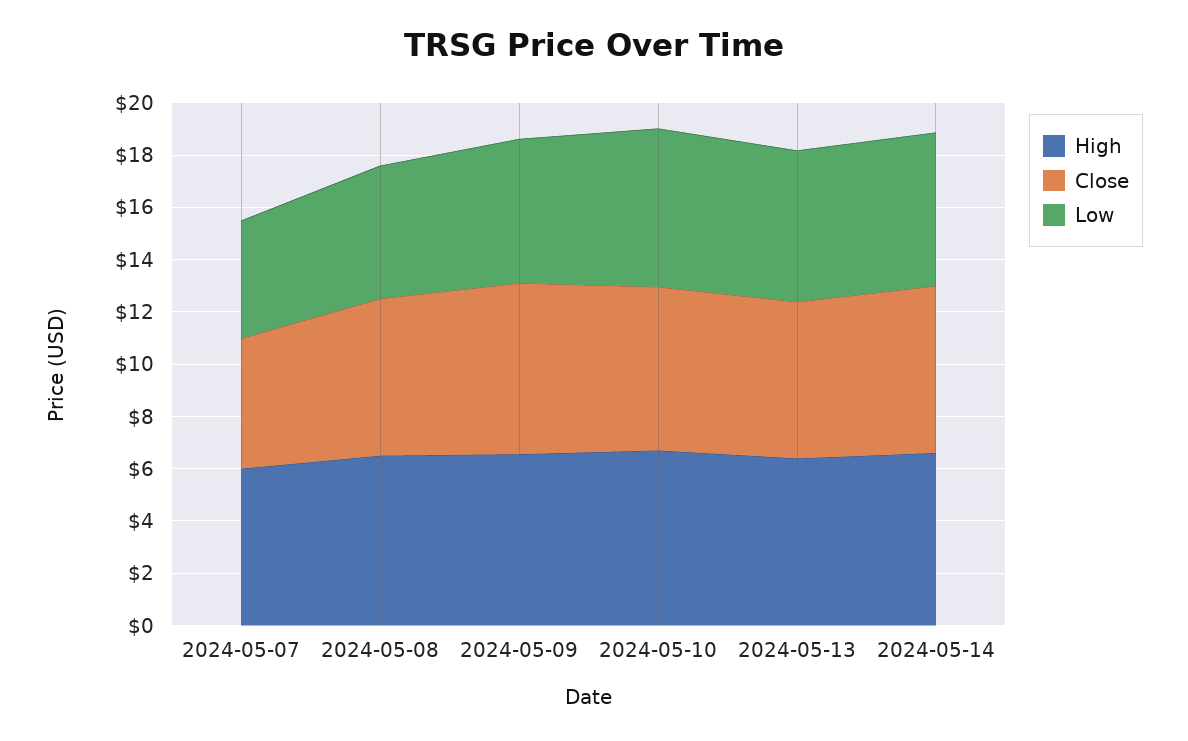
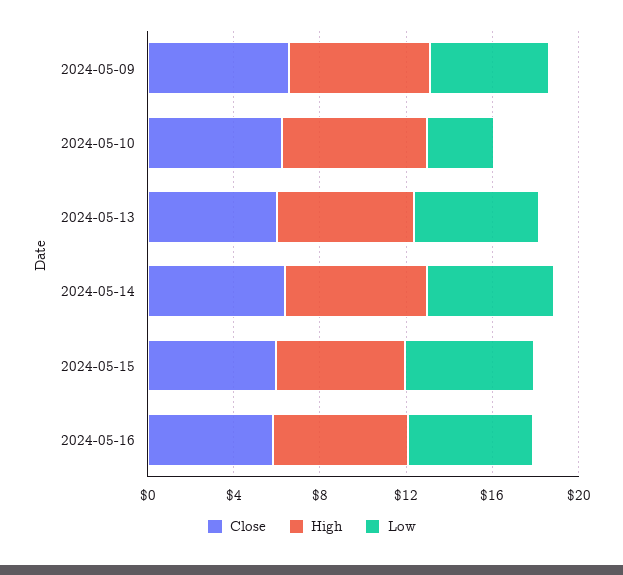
High, 2024-05-07: 6 -> none
Close, 2024-05-07: 5 -> none
Low, 2024-05-07: 4.5 -> none
High, 2024-05-08: 6.5 -> none
Close, 2024-05-08: 6 -> none
Low, 2024-05-08: 5 -> none
Low, 2024-05-10: 6 -> 3
Close, 2024-05-15: none -> 6
High, 2024-05-15: none -> 6
Low, 2024-05-15: none -> 6
Close, 2024-05-16: none -> 6
High, 2024-05-16: none -> 6
Low, 2024-05-16: none -> 6

